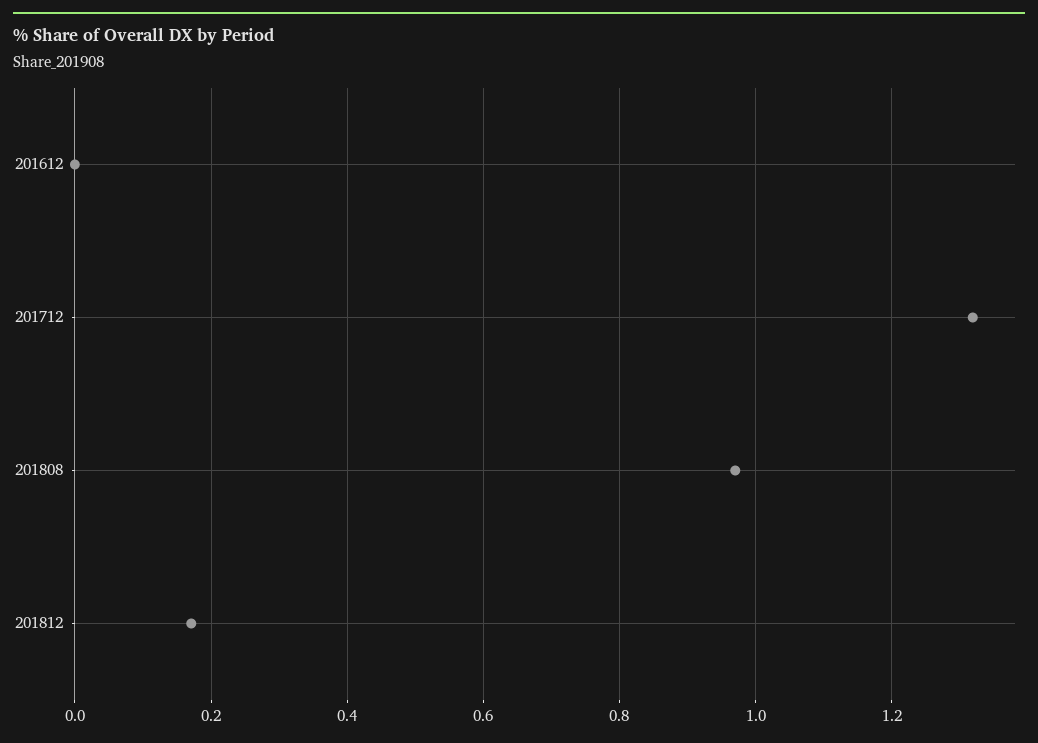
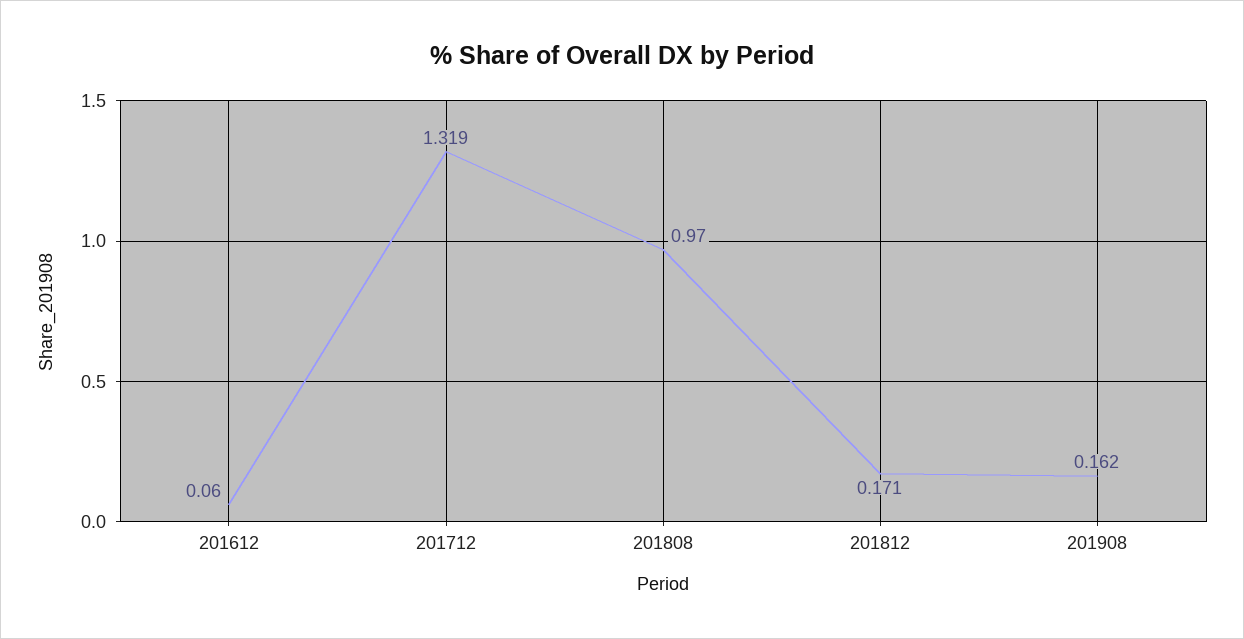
201612: 0 -> 0.06
201908: none -> 0.162

